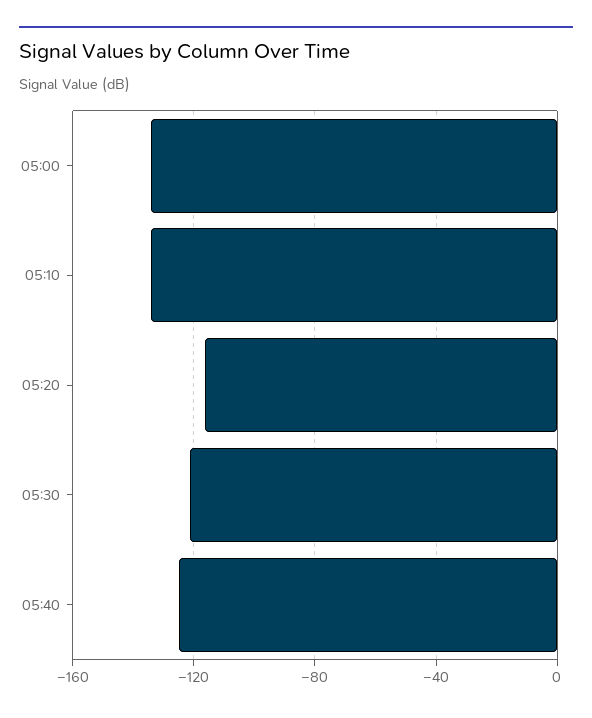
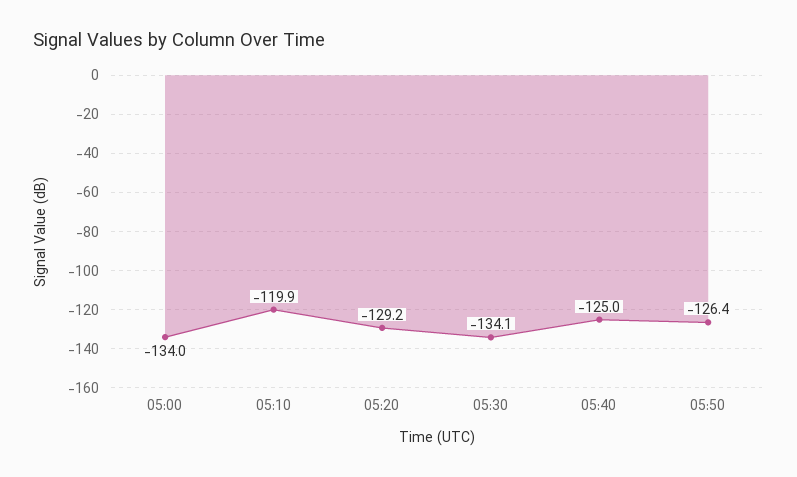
05:10: -135 -> -119.9
05:20: -115 -> -129.2
05:30: -120 -> -134.1
05:50: none -> -126.4

